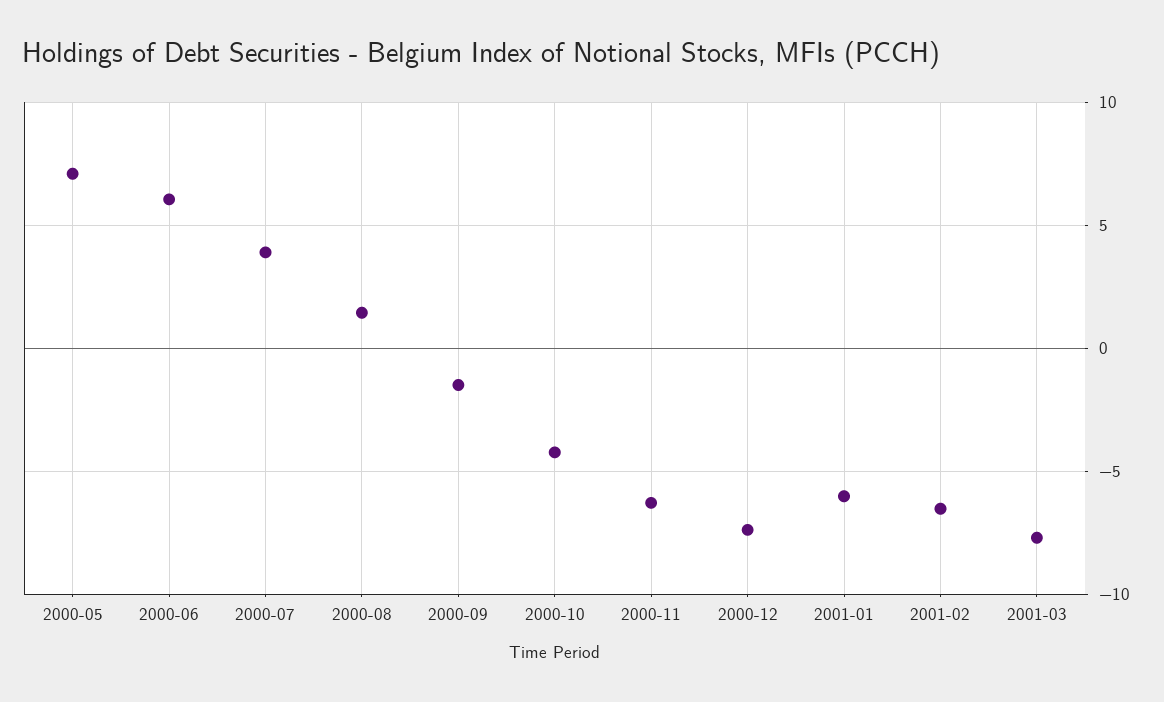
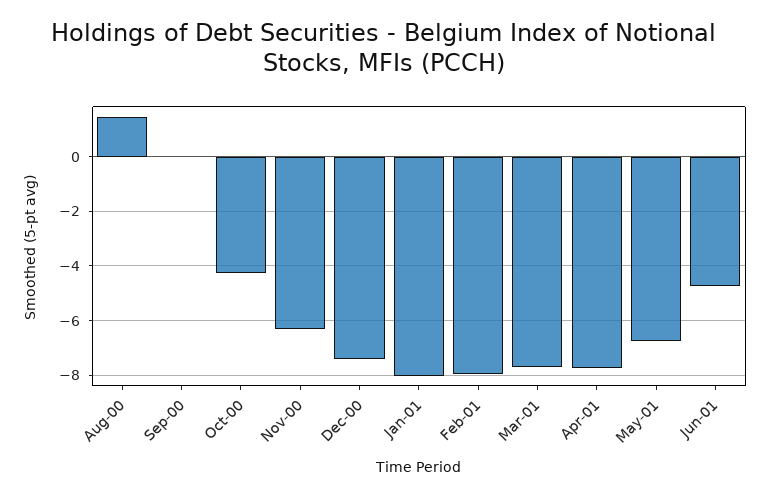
2000-05: 7 -> none
2000-06: 6 -> none
2000-07: 4 -> none
2000-09: -1.5 -> 0
2001-01: -6 -> -8
2001-02: -6.5 -> -8
Apr-01: none -> -7.75
May-01: none -> -6.75
Jun-01: none -> -4.75

